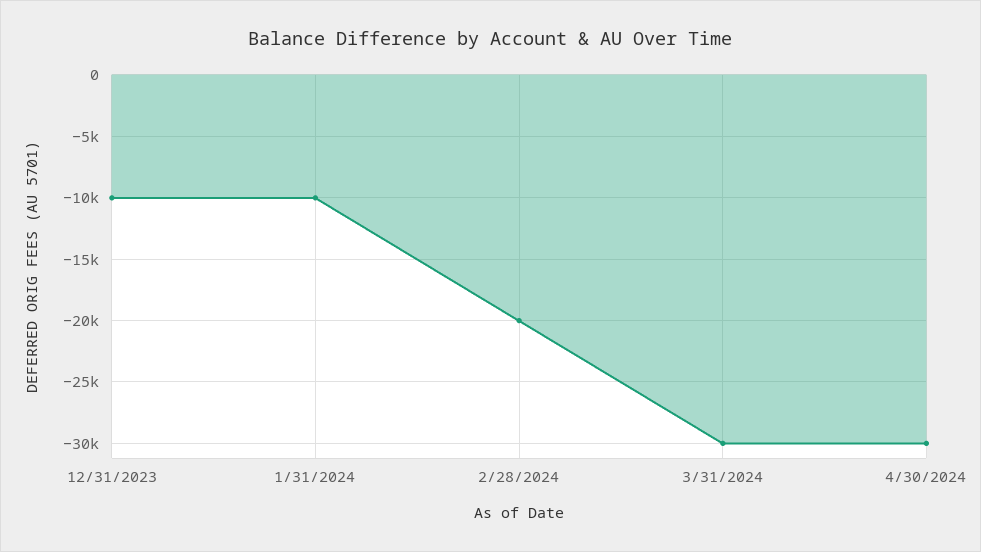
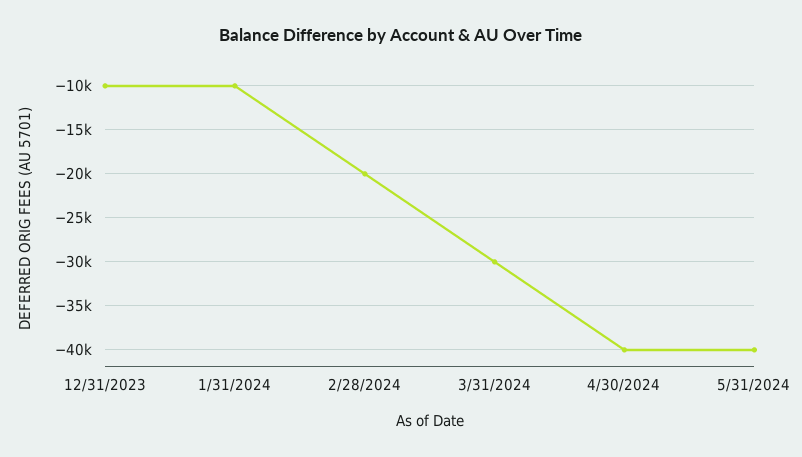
4/30/2024: -30000 -> -40000
5/31/2024: none -> -40000

